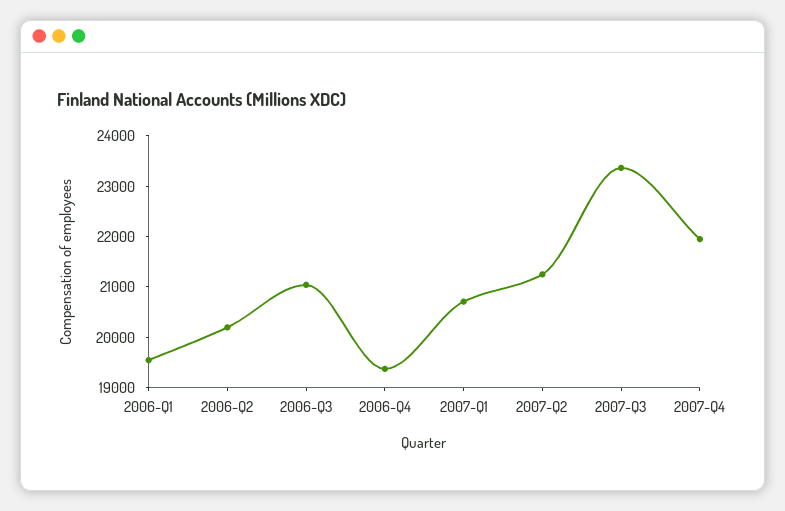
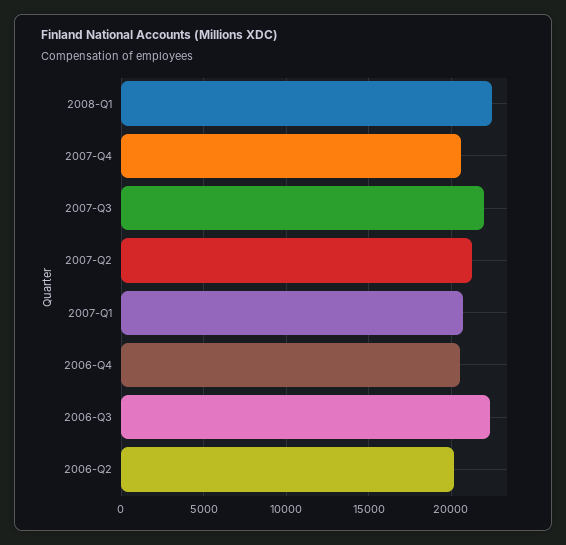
2006-Q1: 19600 -> none
2006-Q3: 21000 -> 22500
2006-Q4: 19400 -> 20500
2007-Q3: 23400 -> 22000
2007-Q4: 22000 -> 20500
2008-Q1: none -> 22500

